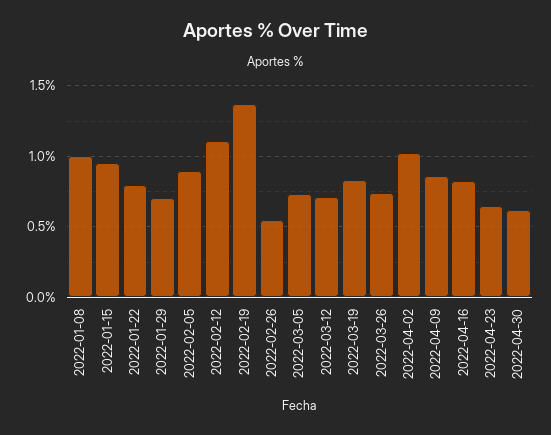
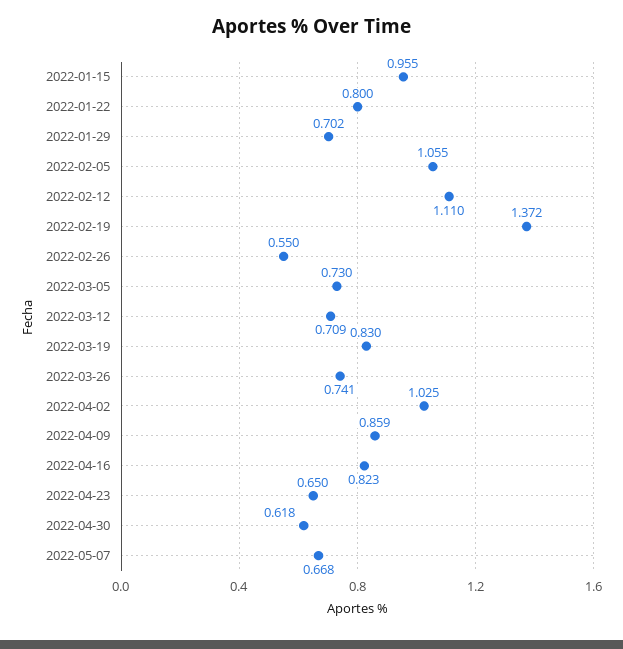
2022-01-08: 1 -> none
2022-02-05: 0.9 -> 1.055
2022-05-07: none -> 0.668

